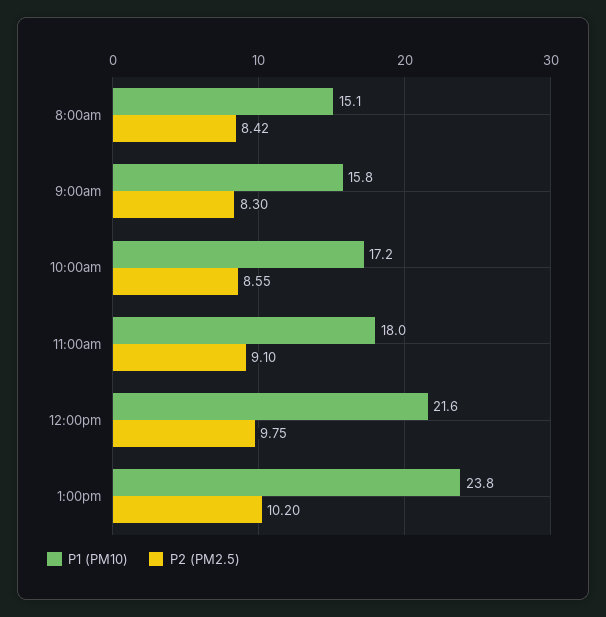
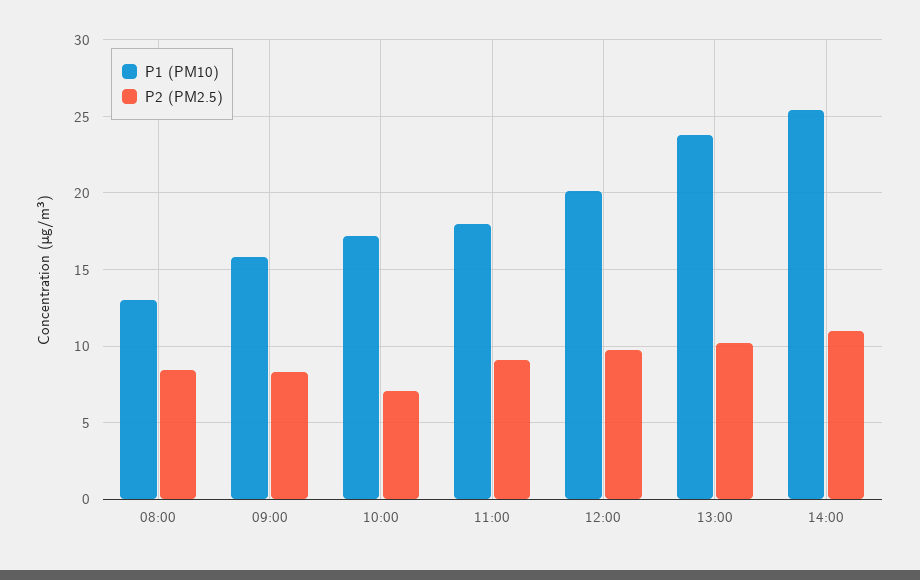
P1 (PM10), 8:00am: 15.1 -> 13
P2 (PM2.5), 10:00am: 8.55 -> 7
P1 (PM10), 12:00pm: 21.6 -> 20
P1 (PM10), 14:00: none -> 25.5
P2 (PM2.5), 14:00: none -> 11

